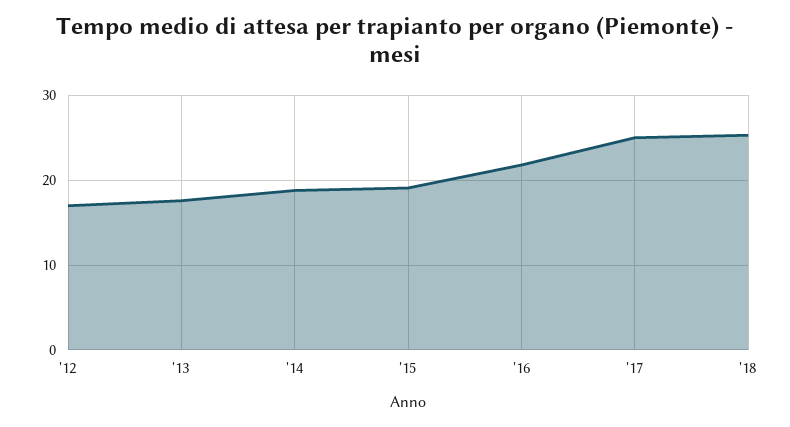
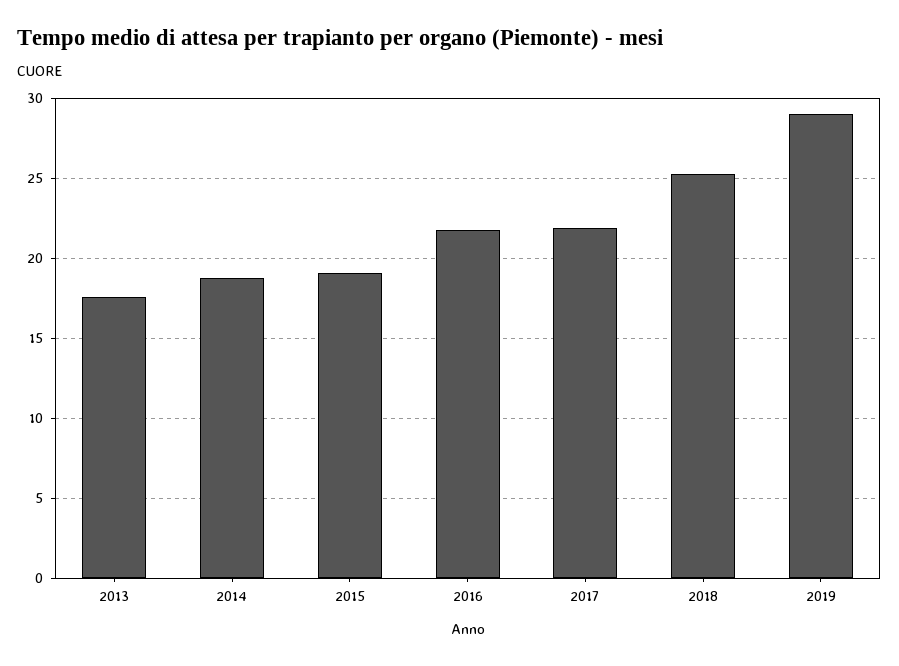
'12: 17 -> none
'17: 25 -> 22
2019: none -> 29

